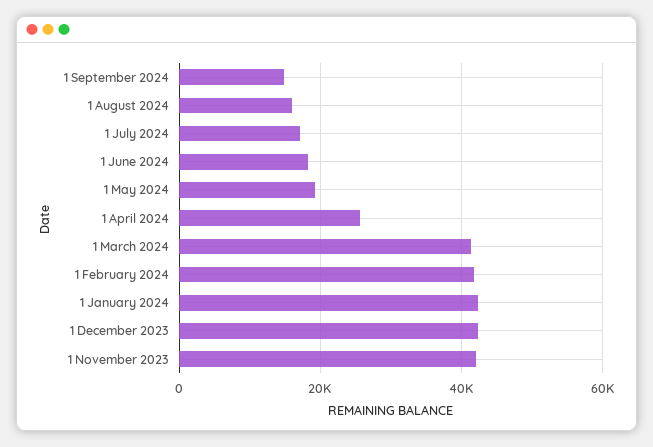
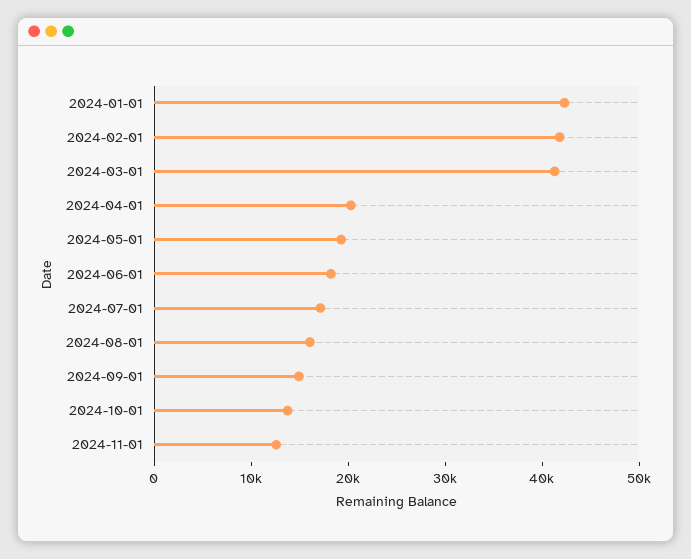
1 April 2024: 26000 -> 20000
1 December 2023: 42000 -> none
1 November 2023: 42000 -> none
2024-10-01: none -> 14000
2024-11-01: none -> 12000

